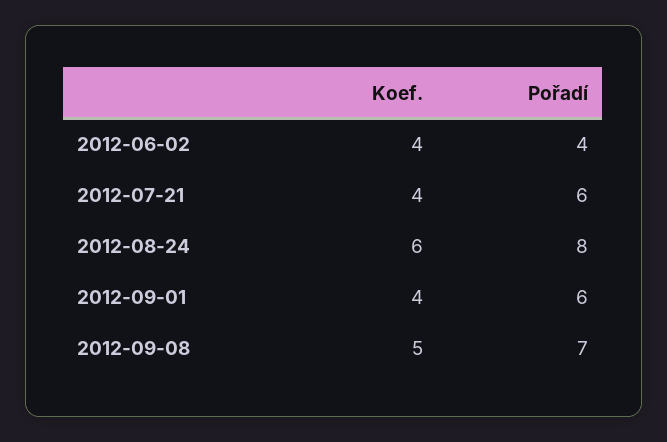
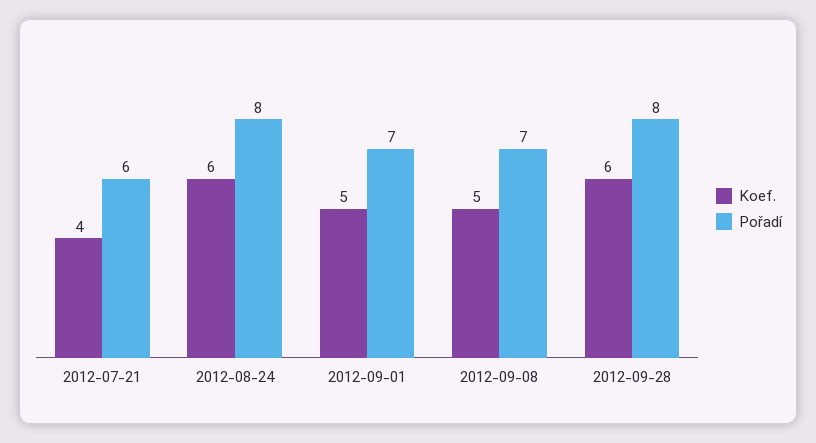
Koef., 2012-06-02: 4 -> none
Pořadí, 2012-06-02: 4 -> none
Koef., 2012-09-01: 4 -> 5
Pořadí, 2012-09-01: 6 -> 7
Koef., 2012-09-28: none -> 6
Pořadí, 2012-09-28: none -> 8

